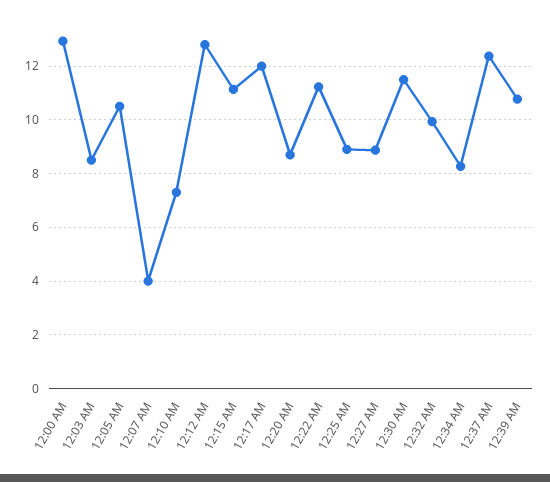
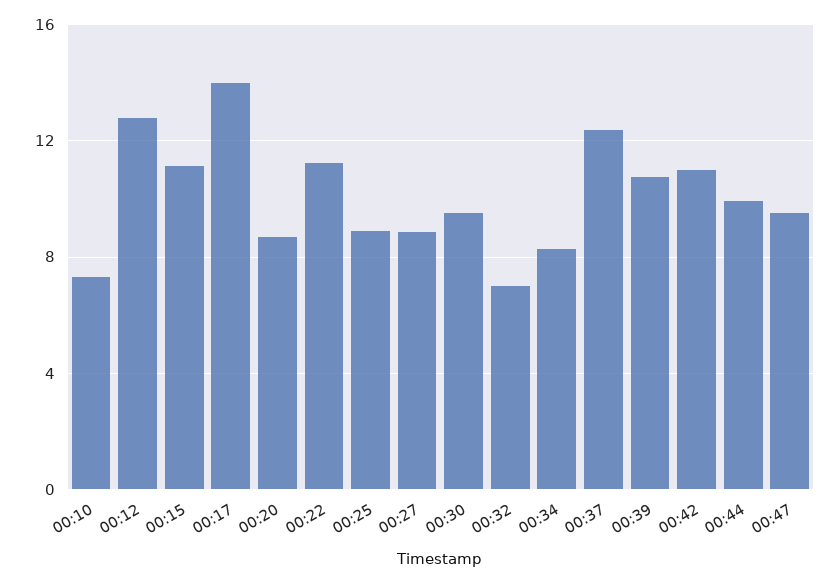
12:00 AM: 13 -> none
12:03 AM: 8.5 -> none
12:05 AM: 10.5 -> none
12:07 AM: 4 -> none
12:17 AM: 12 -> 14
12:30 AM: 11.5 -> 9.5
12:32 AM: 10 -> 7
00:42: none -> 11
00:44: none -> 10
00:47: none -> 9.5

